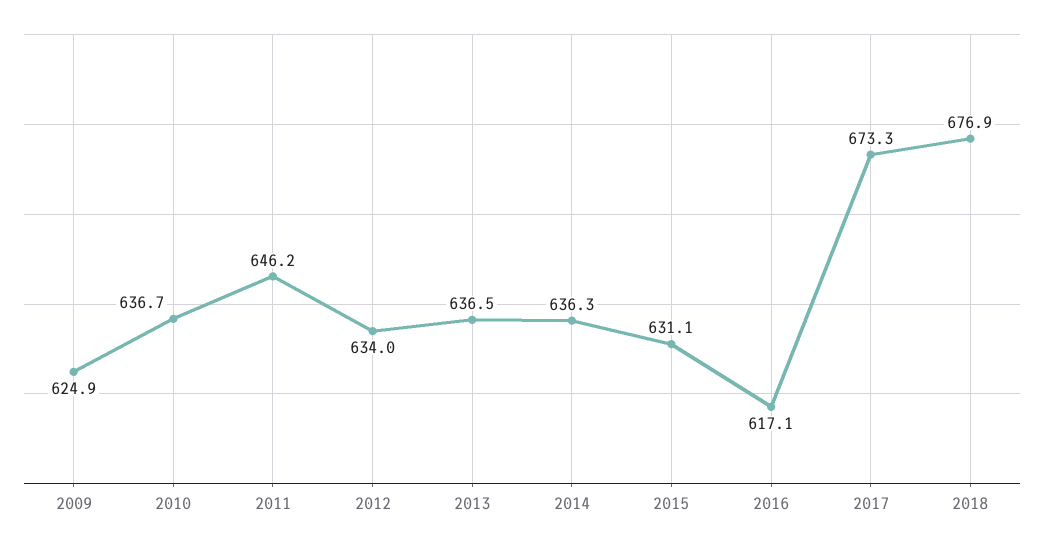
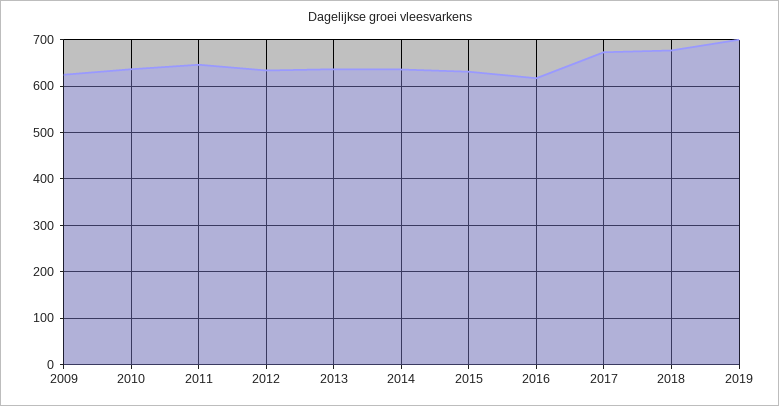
2019: none -> 700

